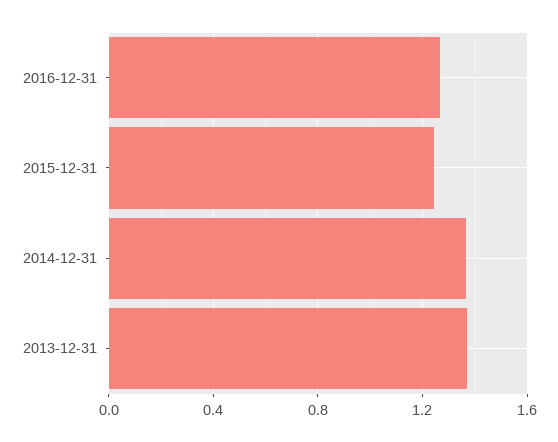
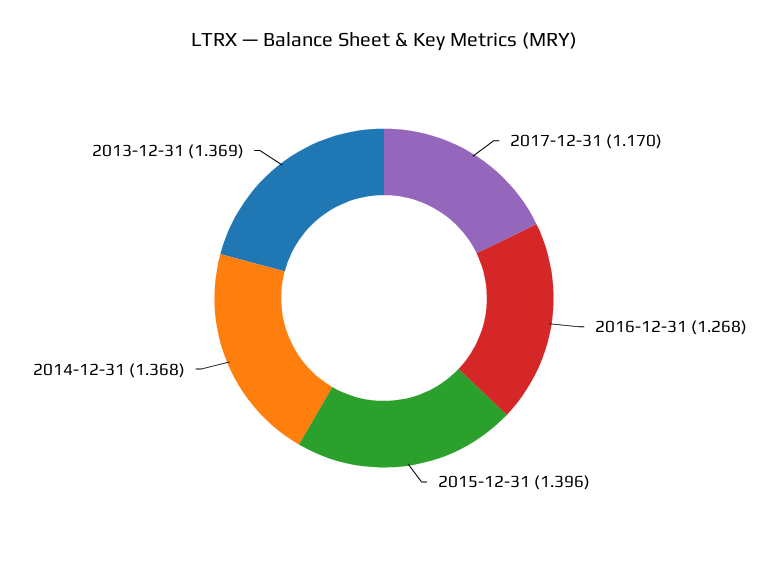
2015-12-31: 1.25 -> 1.396
2017-12-31: none -> 1.17

